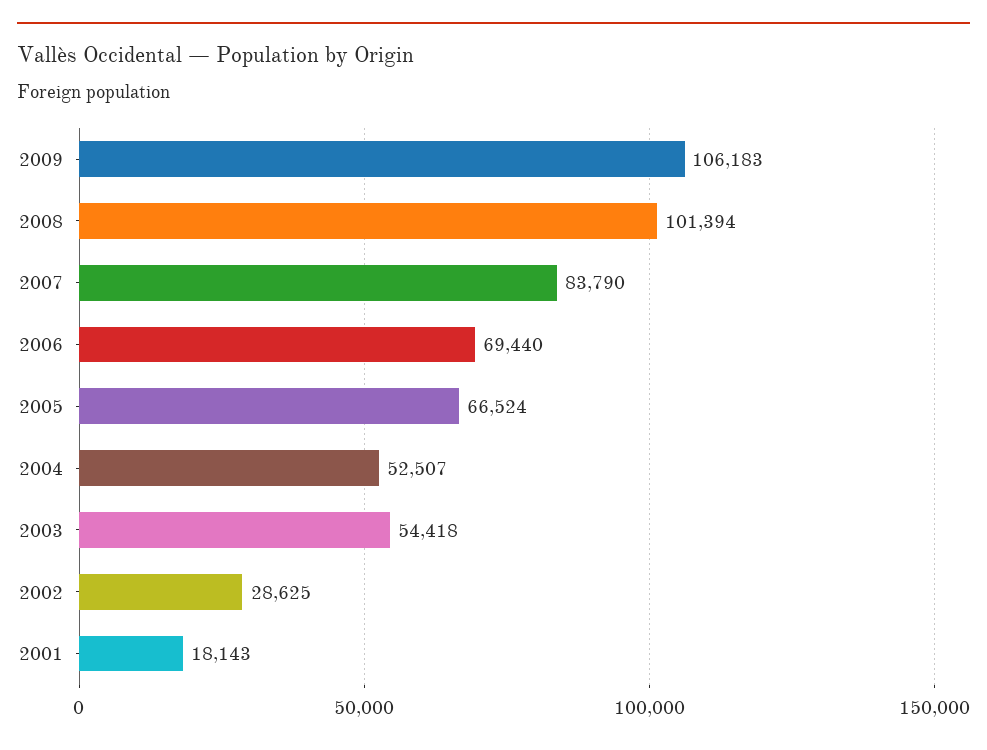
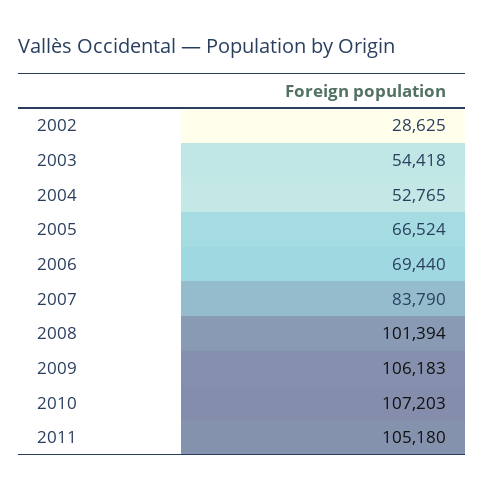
2004: 52507 -> 52765
2001: 18143 -> none
2010: none -> 107203
2011: none -> 105180

